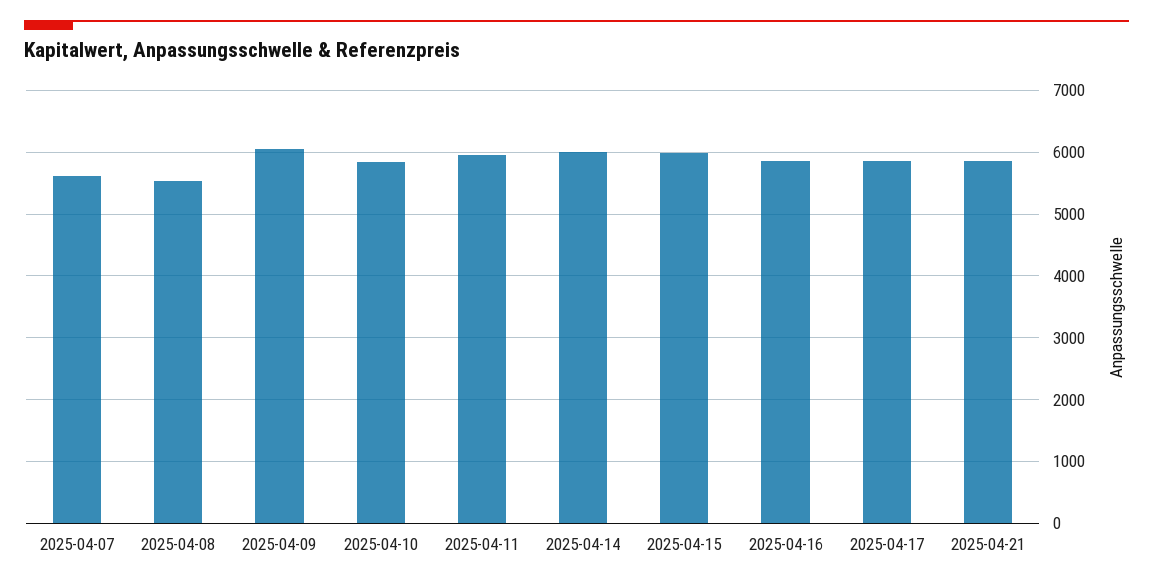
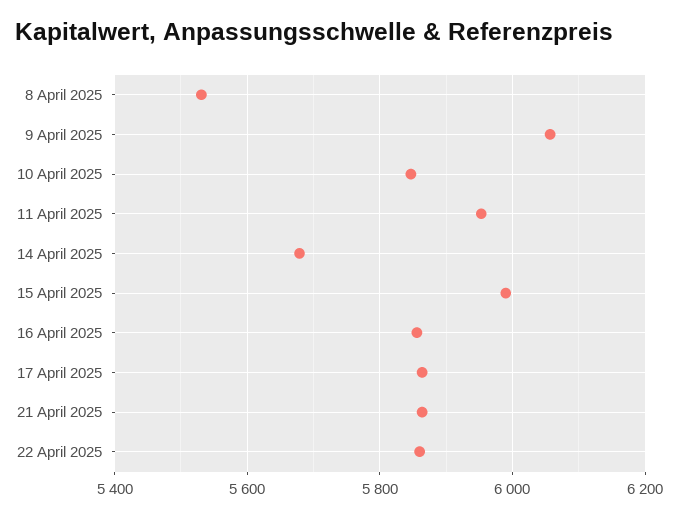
2025-04-07: 5600 -> none
2025-04-14: 6000 -> 5680
22 April 2025: none -> 5860

